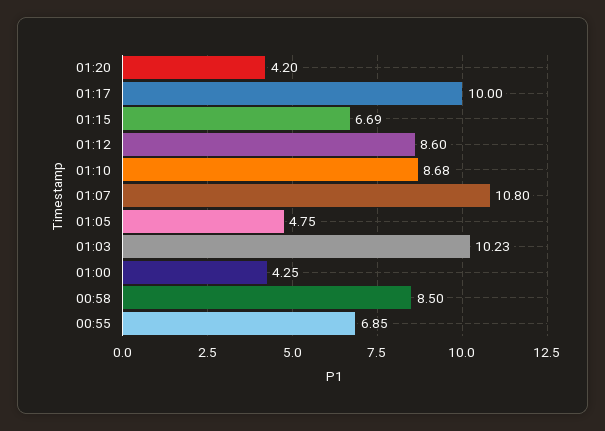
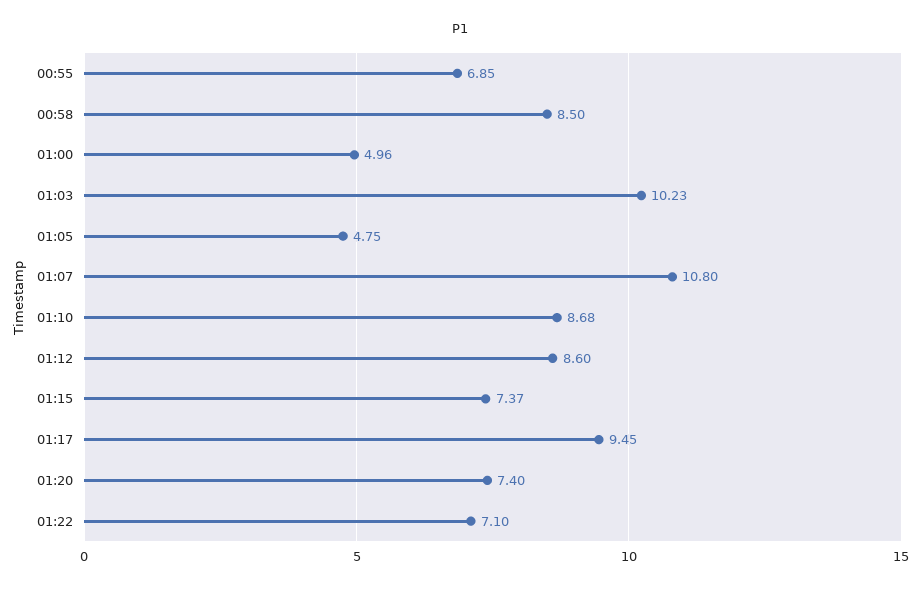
01:20: 4.2 -> 7.4
01:17: 10 -> 9.45
01:15: 6.69 -> 7.37
01:00: 4.25 -> 4.96
01:22: none -> 7.1

